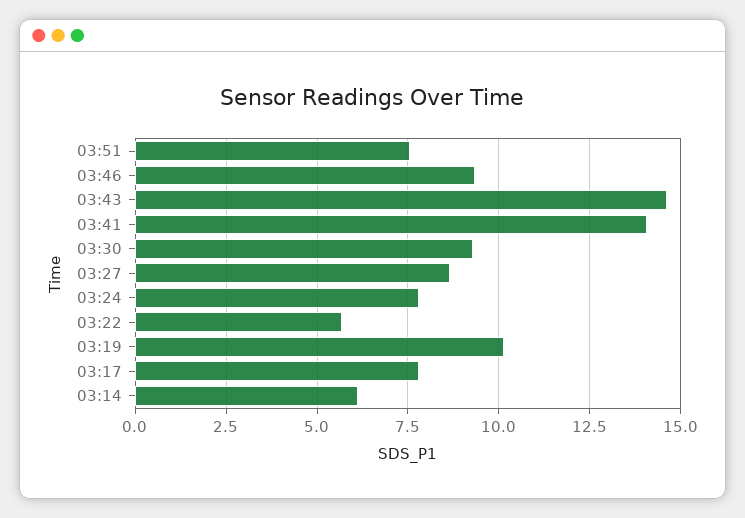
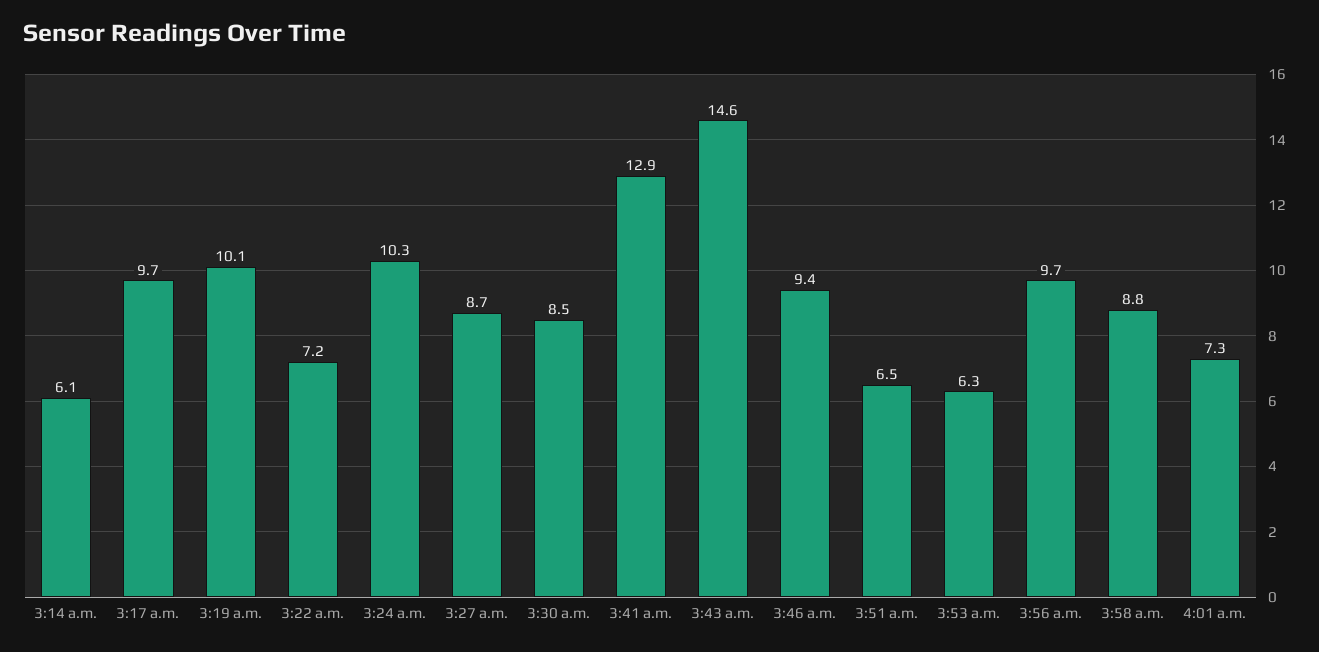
03:51: 7.5 -> 6.5
03:41: 14 -> 12.9
03:30: 9.25 -> 8.5
03:24: 7.75 -> 10.3
03:22: 5.75 -> 7.2
03:17: 7.75 -> 9.7
3:53 a.m.: none -> 6.3
3:56 a.m.: none -> 9.7
3:58 a.m.: none -> 8.8
4:01 a.m.: none -> 7.3

